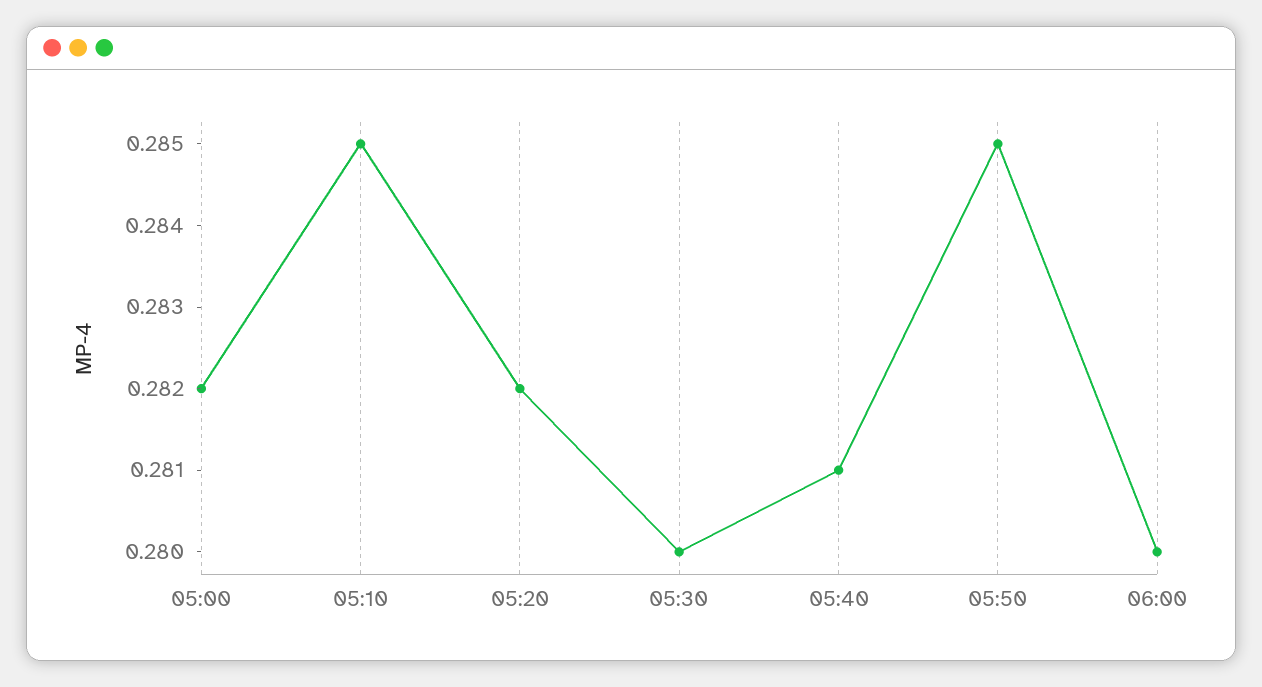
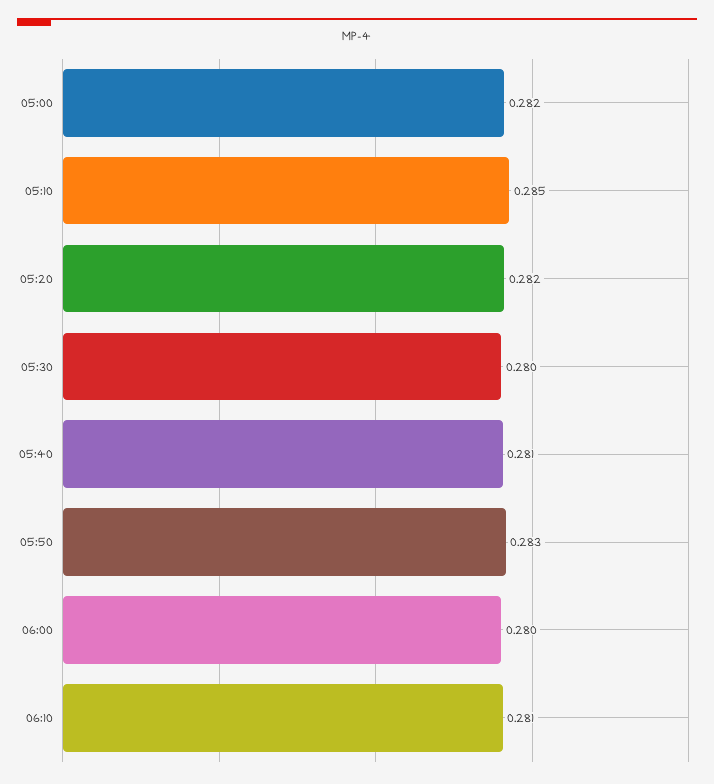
05:50: 0.285 -> 0.283
06:10: none -> 0.281

